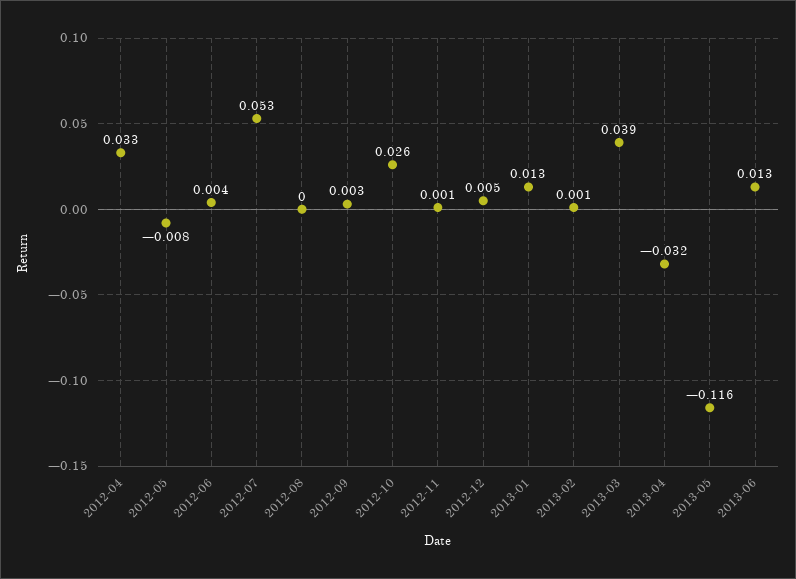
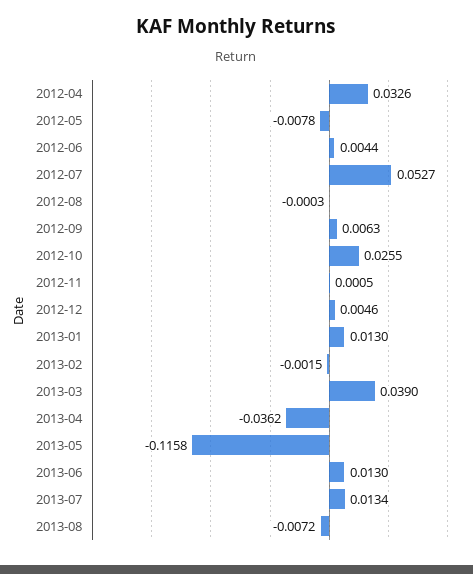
2012-09: 0.003 -> 0.0063
2013-02: 0.001 -> -0.0015
2013-04: -0.032 -> -0.0362
2013-07: none -> 0.0134
2013-08: none -> -0.0072

